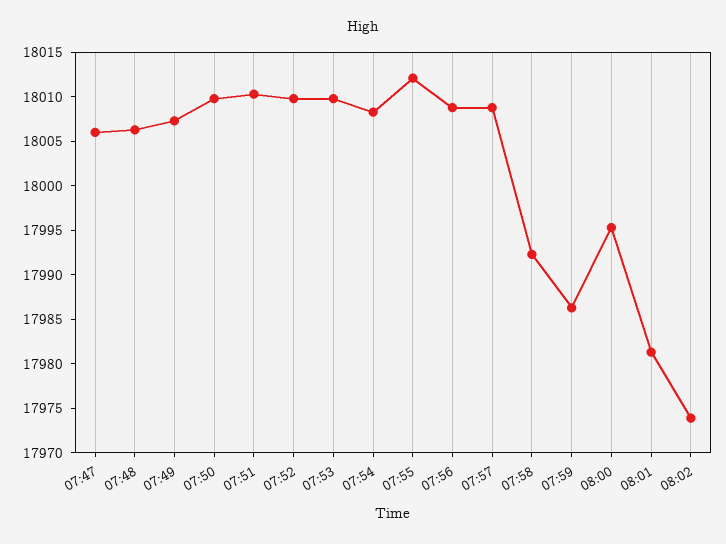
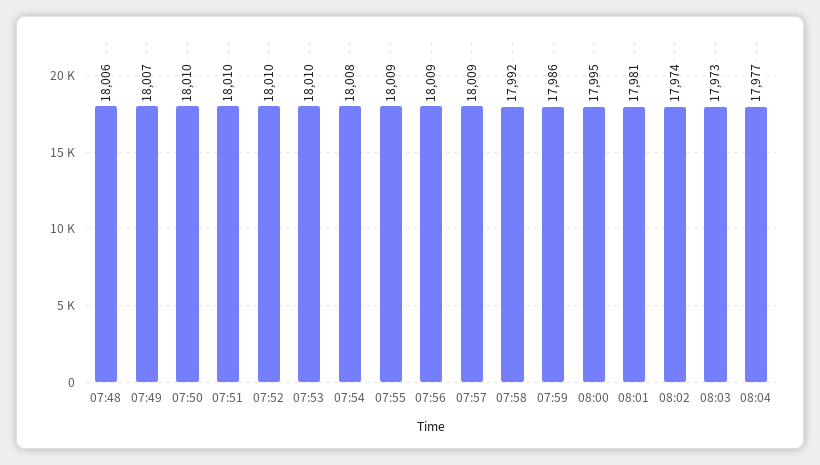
07:47: 18006 -> none
07:55: 18012 -> 18009
08:03: none -> 17973
08:04: none -> 17977

